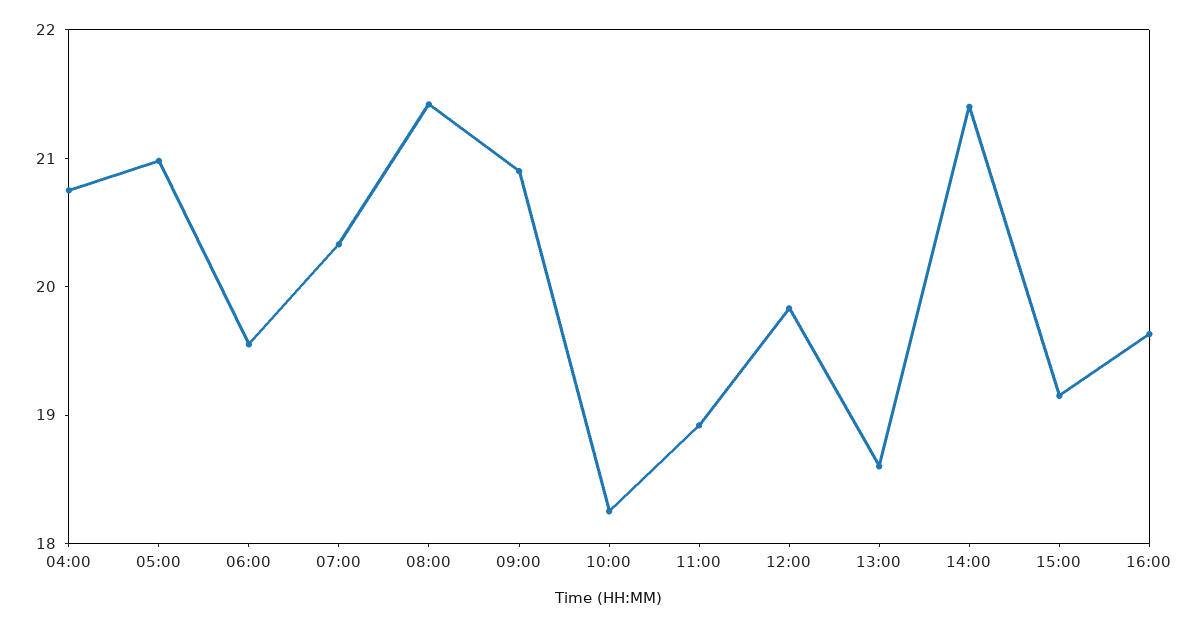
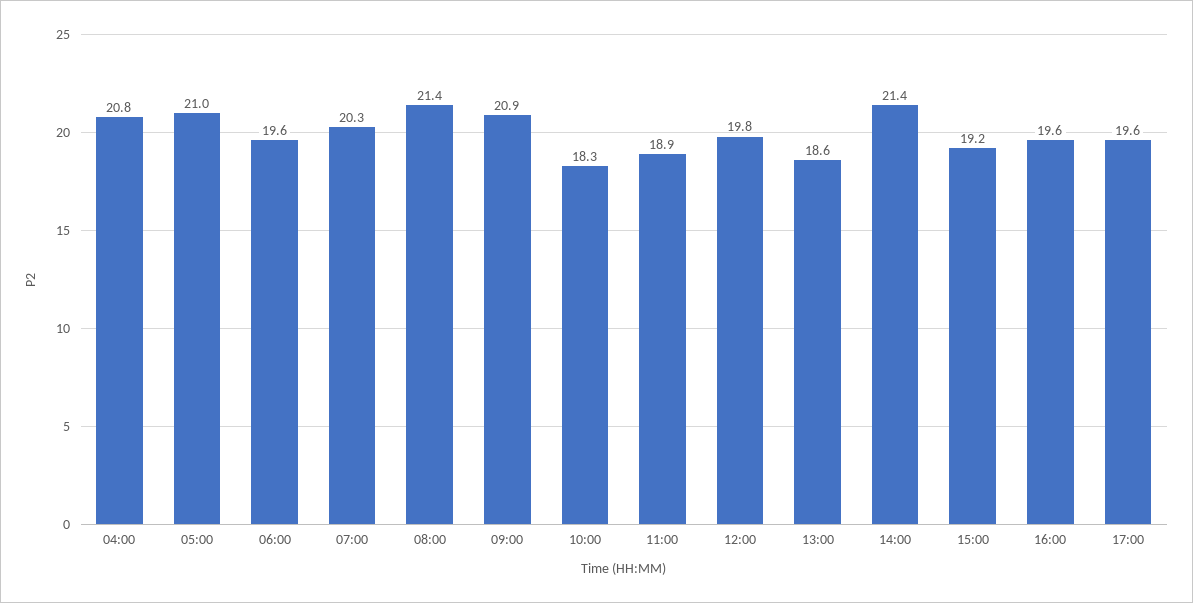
17:00: none -> 19.6

